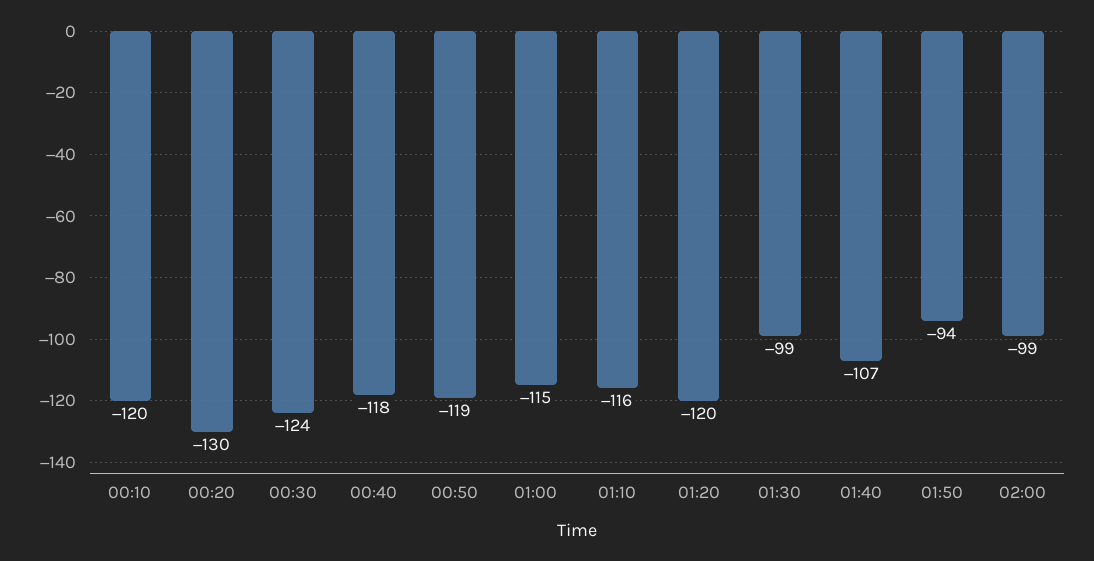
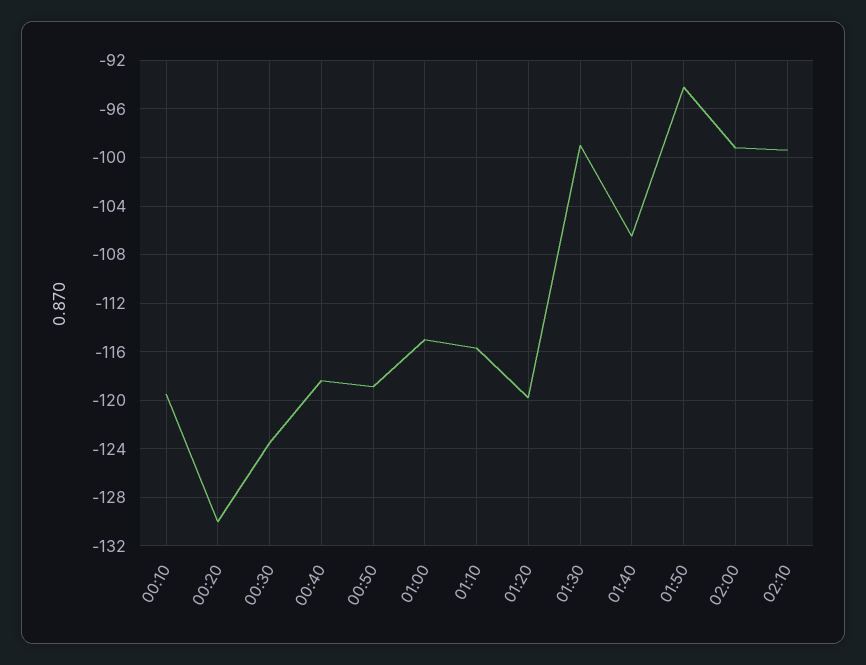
02:10: none -> -99.5

